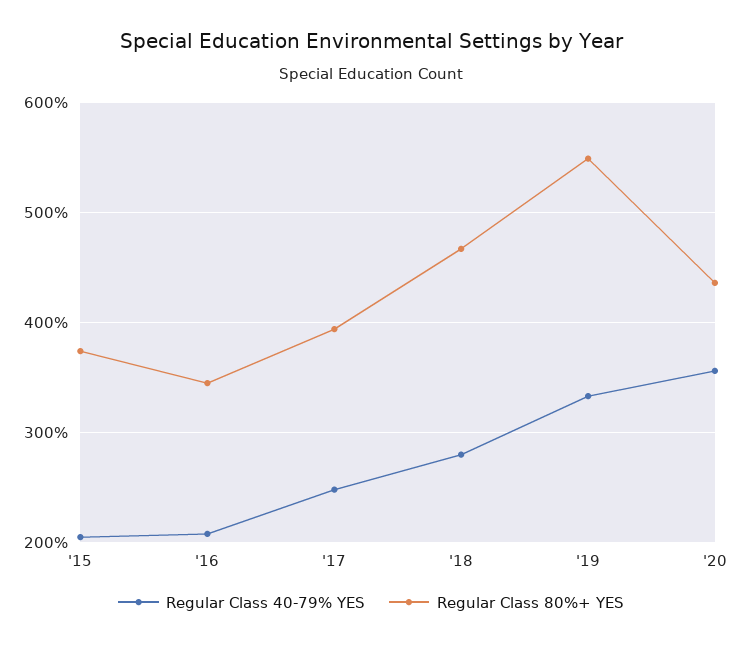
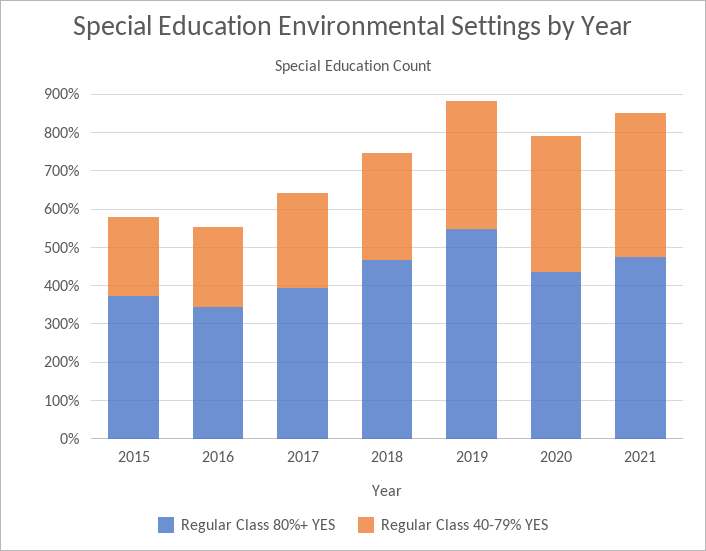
Regular Class 80%+ YES, 2021: none -> 475
Regular Class 40-79% YES, 2021: none -> 375

